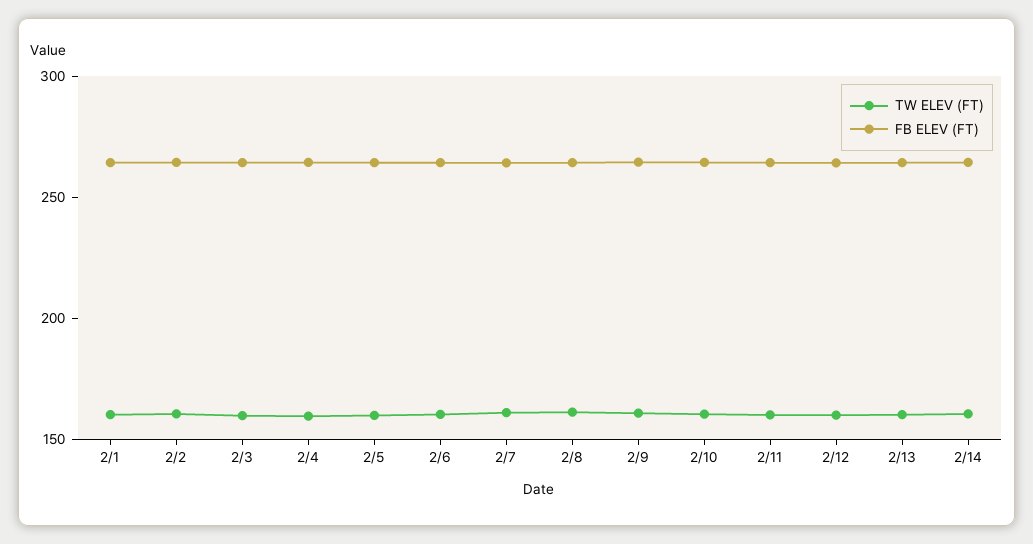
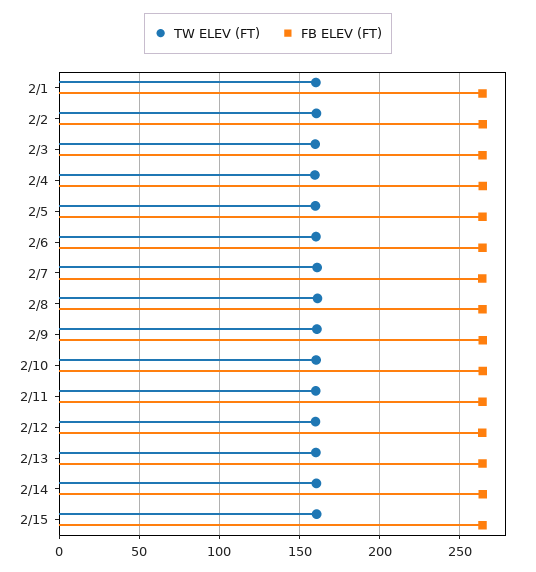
TW ELEV (FT), 2/15: none -> 160
FB ELEV (FT), 2/15: none -> 265

